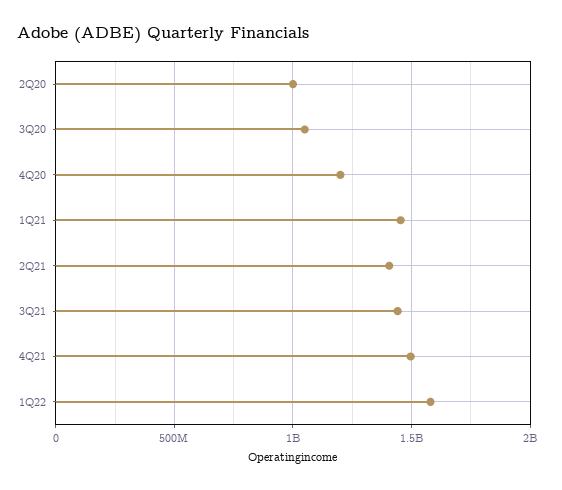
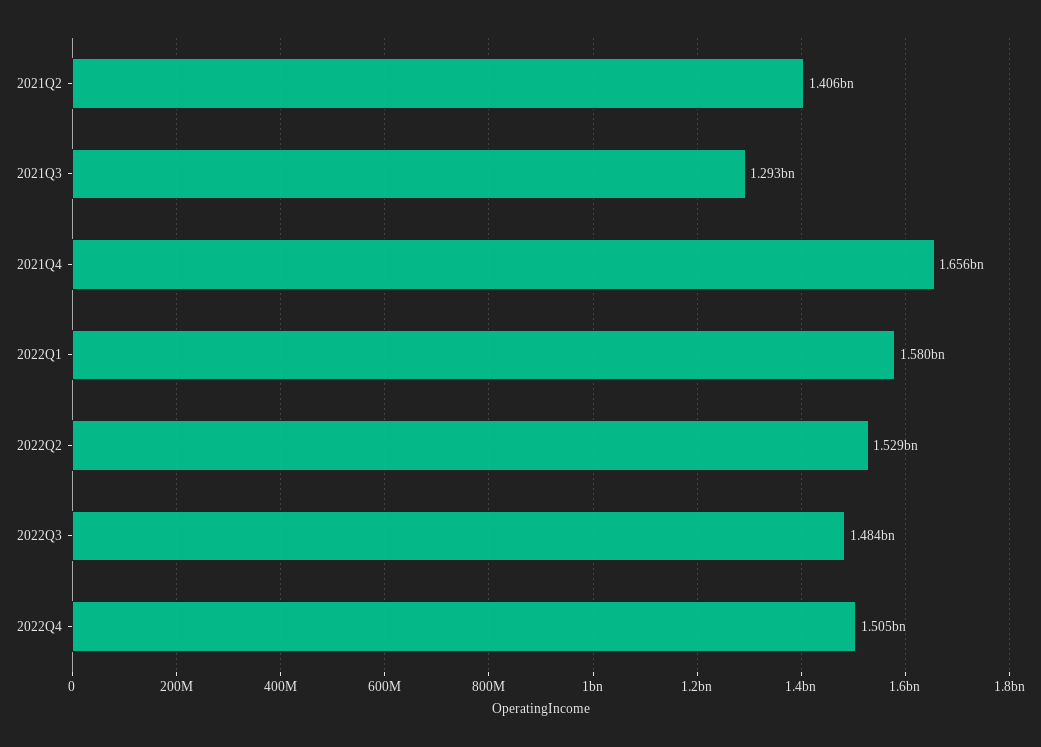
2Q20: 1000000000 -> none
3Q20: 1050000000 -> none
4Q20: 1200000000 -> none
1Q21: 1450000000 -> none
3Q21: 1450000000 -> 1293000000
4Q21: 1500000000 -> 1656000000
2022Q2: none -> 1529000000
2022Q3: none -> 1484000000
2022Q4: none -> 1505000000

